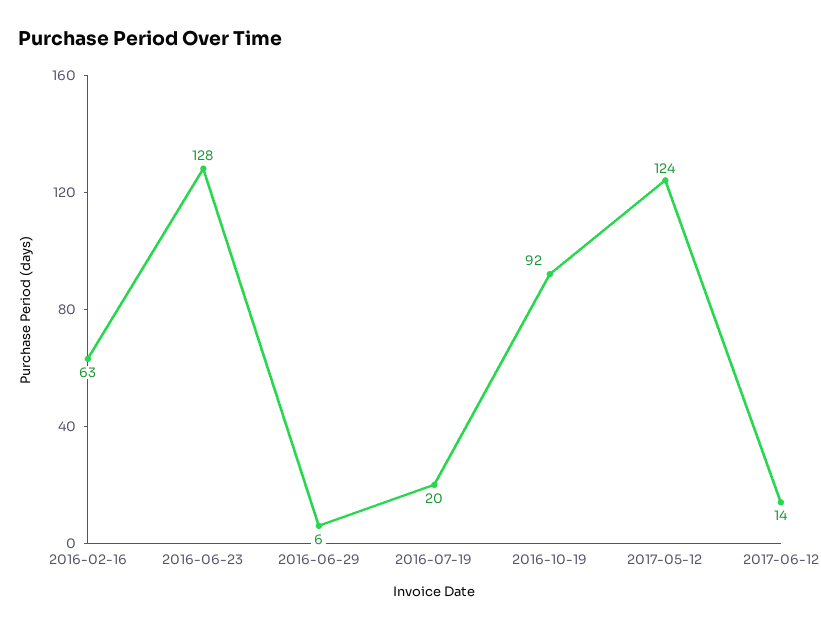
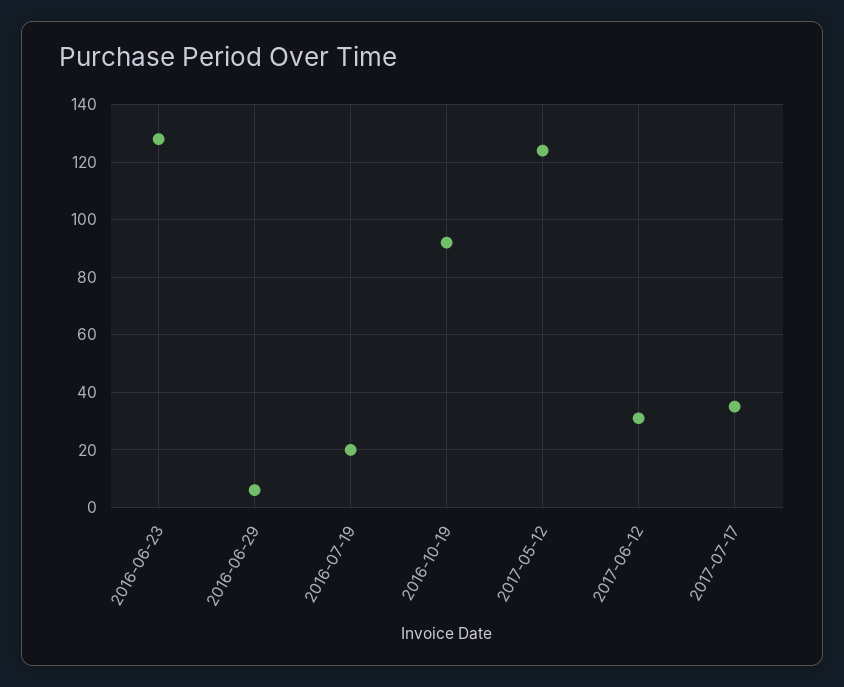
2016-02-16: 63 -> none
2017-06-12: 14 -> 30
2017-07-17: none -> 35

